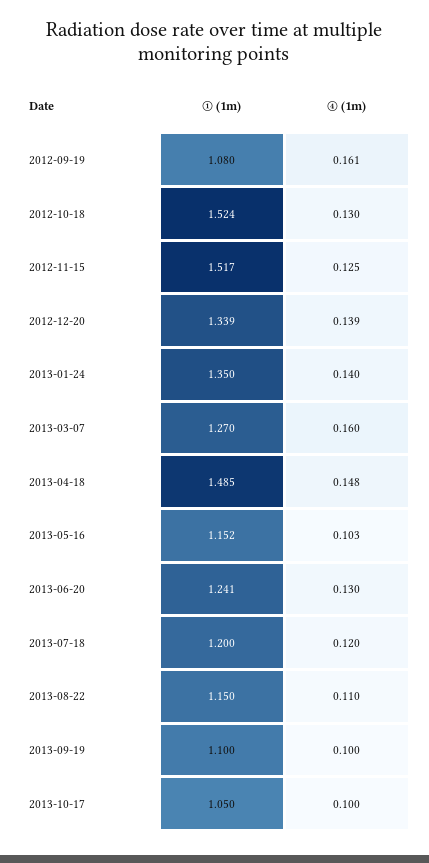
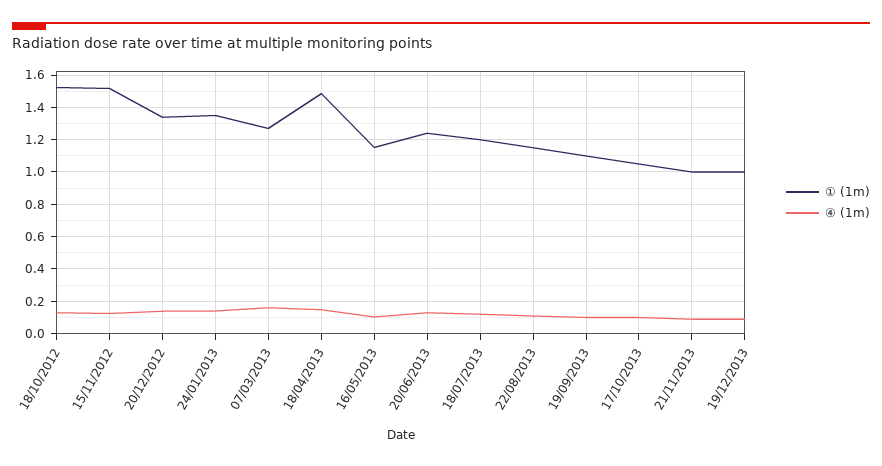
① (1m), 2012-09-19: 1.08 -> none
④ (1m), 2012-09-19: 0.161 -> none
① (1m), 21/11/2013: none -> 1
④ (1m), 21/11/2013: none -> 0.1
① (1m), 19/12/2013: none -> 1
④ (1m), 19/12/2013: none -> 0.1

